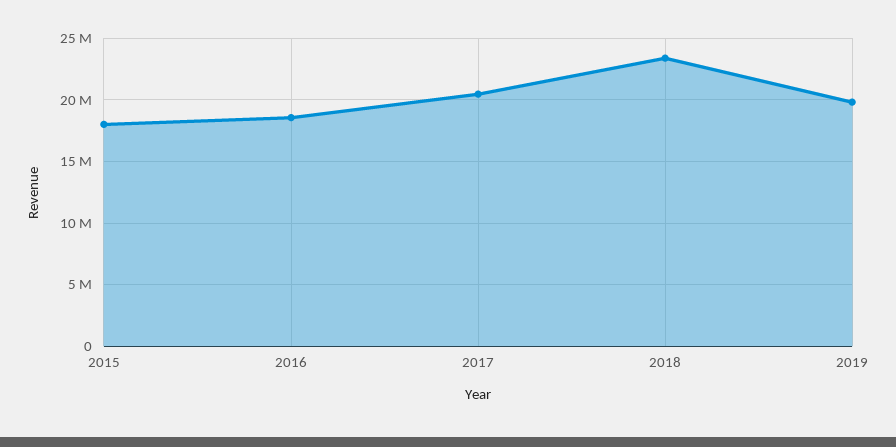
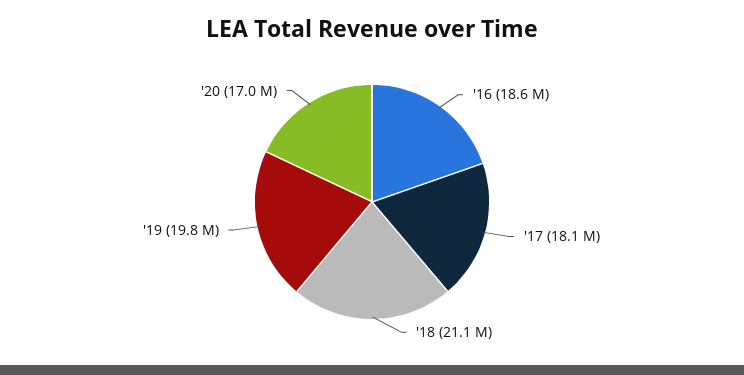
2015: 18000000 -> none
2017: 20500000 -> 18100000
2018: 23500000 -> 21100000
'20: none -> 17000000

